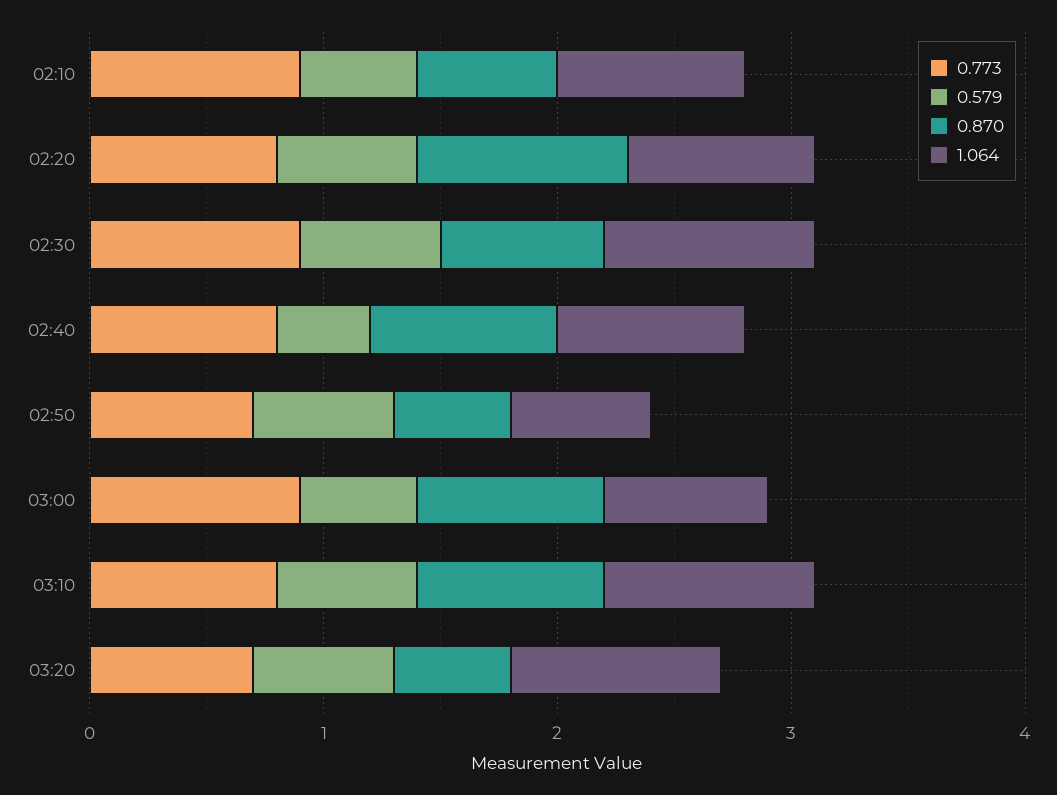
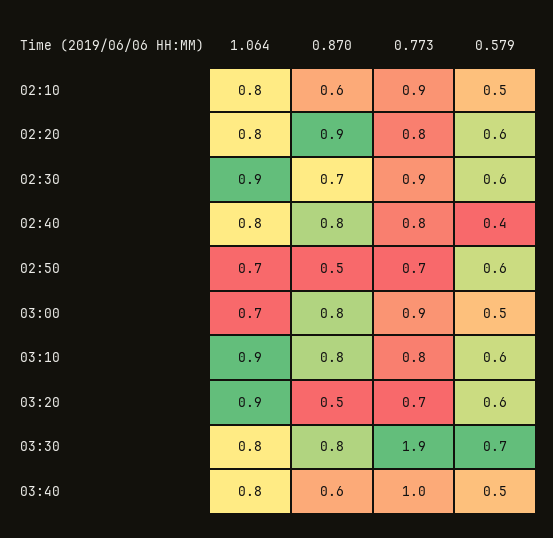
1.064, 02:50: 0.6 -> 0.7
1.064, 03:30: none -> 0.8
0.870, 03:30: none -> 0.8
0.773, 03:30: none -> 1.9
0.579, 03:30: none -> 0.7
1.064, 03:40: none -> 0.8
0.870, 03:40: none -> 0.6
0.773, 03:40: none -> 1
0.579, 03:40: none -> 0.5

